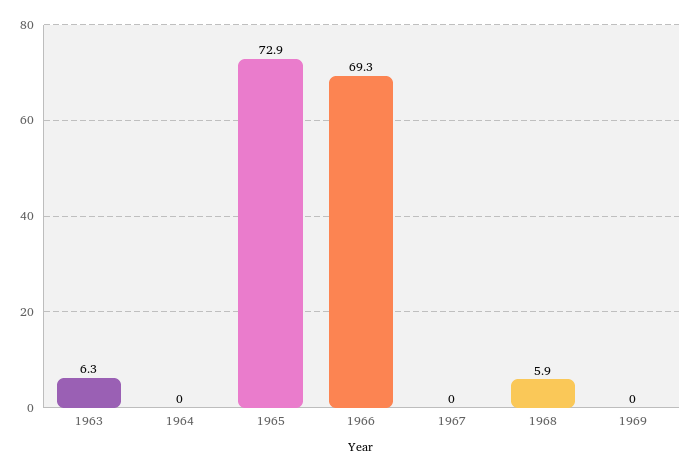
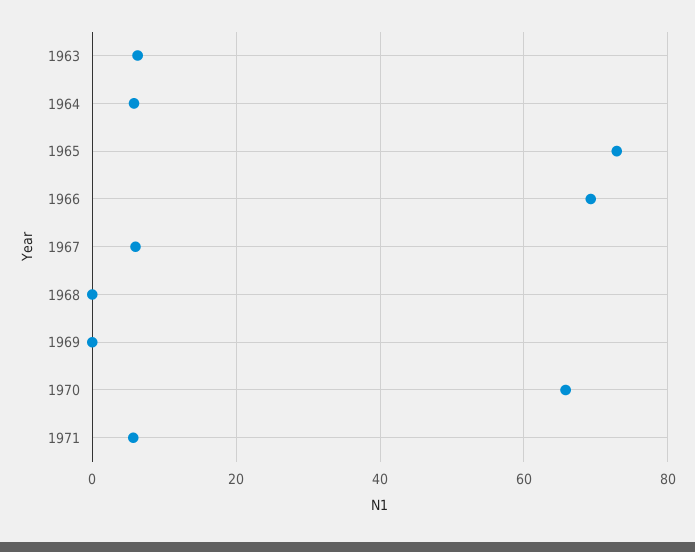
1964: 0 -> 6
1967: 0 -> 6
1968: 5.9 -> 0
1970: none -> 66
1971: none -> 6

